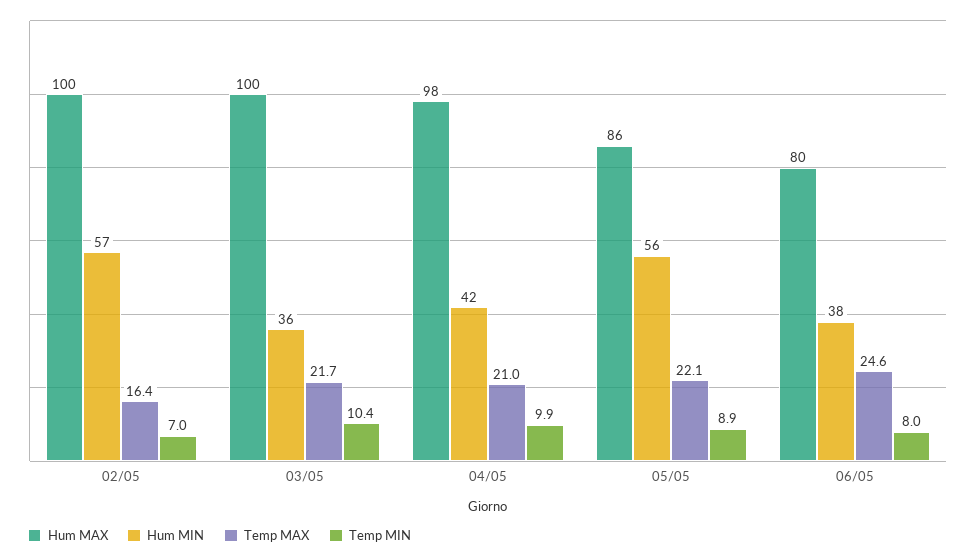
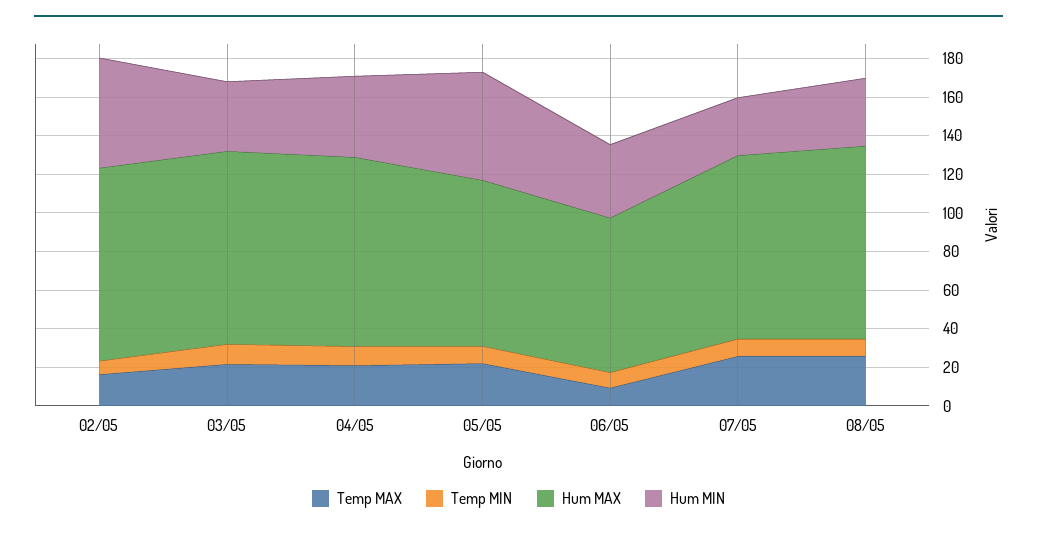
Temp MAX, 06/05: 24.6 -> 10
Temp MAX, 07/05: none -> 25
Temp MIN, 07/05: none -> 10
Hum MAX, 07/05: none -> 95
Hum MIN, 07/05: none -> 30
Temp MAX, 08/05: none -> 25
Temp MIN, 08/05: none -> 10
Hum MAX, 08/05: none -> 100
Hum MIN, 08/05: none -> 35

